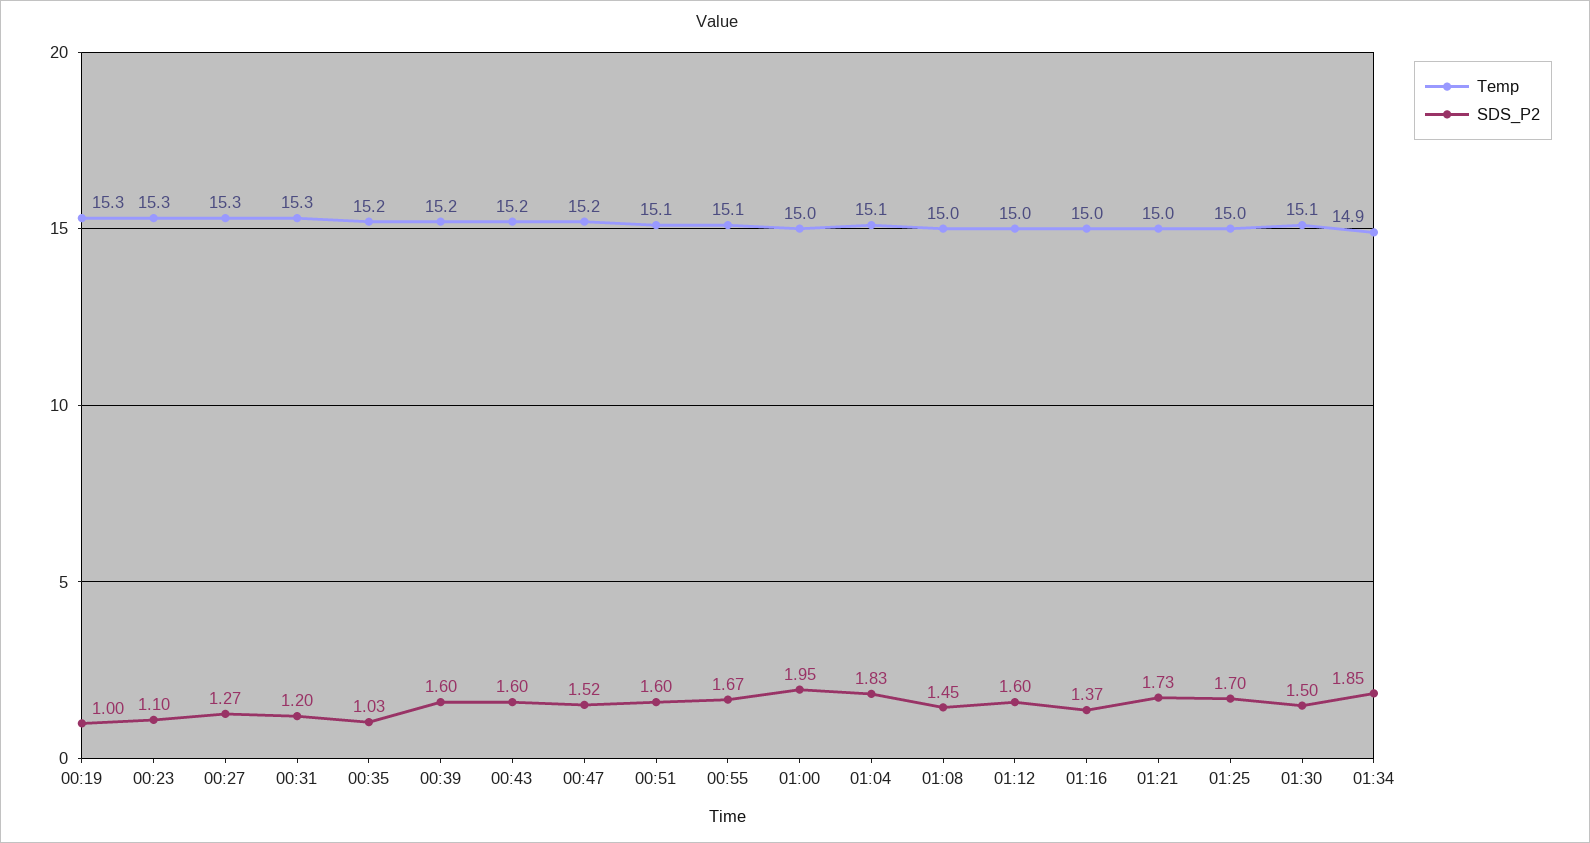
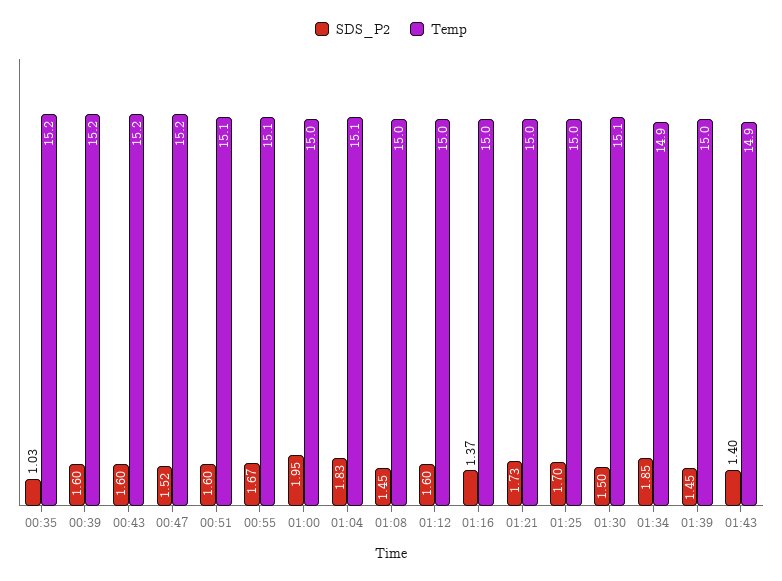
Temp, 00:19: 15.3 -> none
SDS_P2, 00:19: 1 -> none
Temp, 00:23: 15.3 -> none
SDS_P2, 00:23: 1.1 -> none
Temp, 00:27: 15.3 -> none
SDS_P2, 00:27: 1.27 -> none
Temp, 00:31: 15.3 -> none
SDS_P2, 00:31: 1.2 -> none
SDS_P2, 01:39: none -> 1.45
Temp, 01:39: none -> 15
SDS_P2, 01:43: none -> 1.4
Temp, 01:43: none -> 14.9

